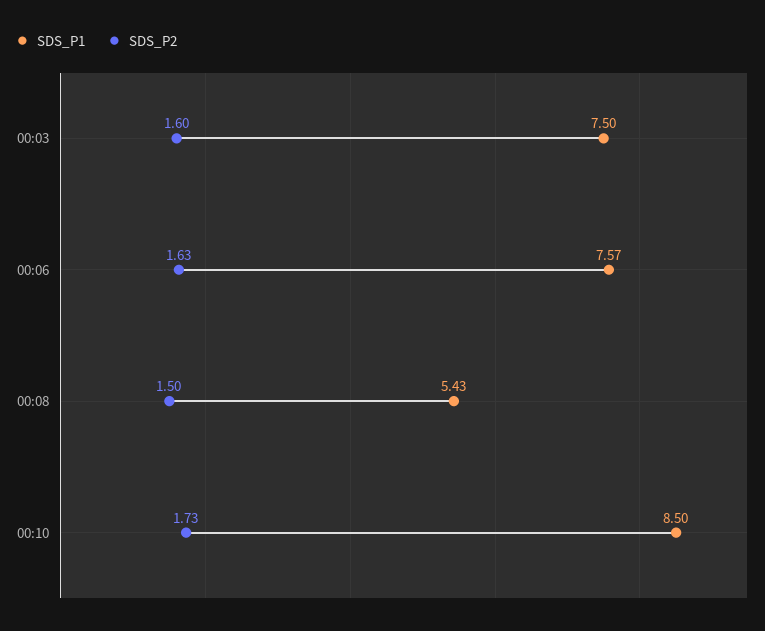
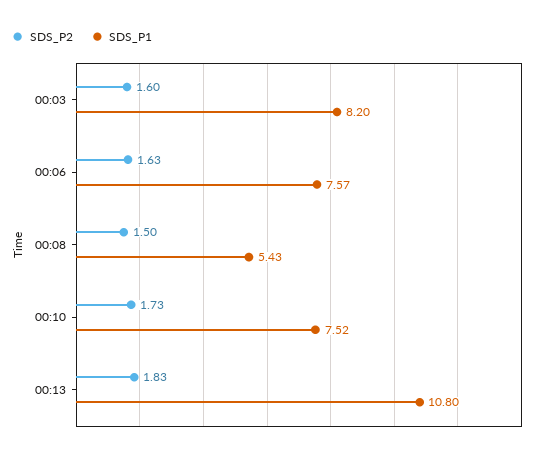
SDS_P1, 00:03: 7.5 -> 8.2
SDS_P1, 00:10: 8.5 -> 7.52
SDS_P2, 00:13: none -> 1.83
SDS_P1, 00:13: none -> 10.8

